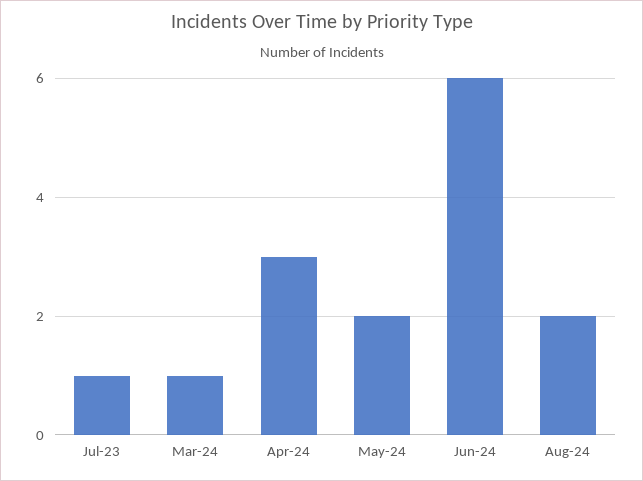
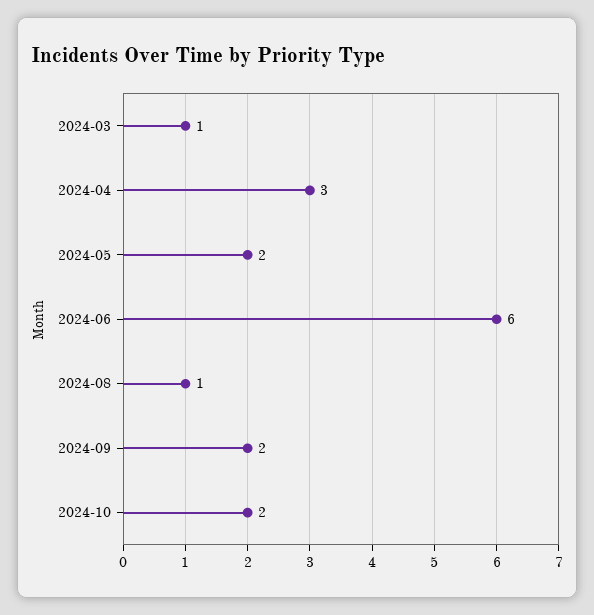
Jul-23: 1 -> none
Aug-24: 2 -> 1
2024-09: none -> 2
2024-10: none -> 2

